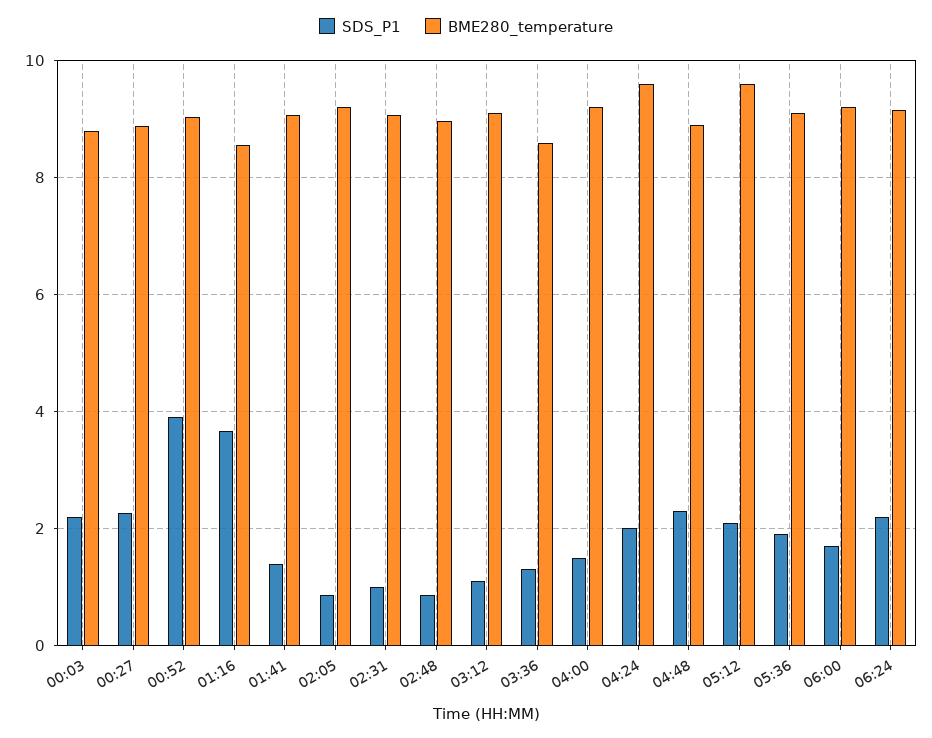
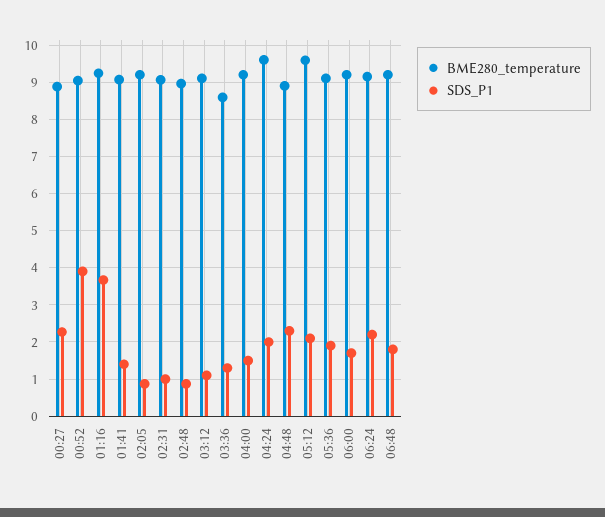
SDS_P1, 00:03: 2.2 -> none
BME280_temperature, 00:03: 8.8 -> none
BME280_temperature, 01:16: 8.6 -> 9.2
BME280_temperature, 06:48: none -> 9.2
SDS_P1, 06:48: none -> 1.8

